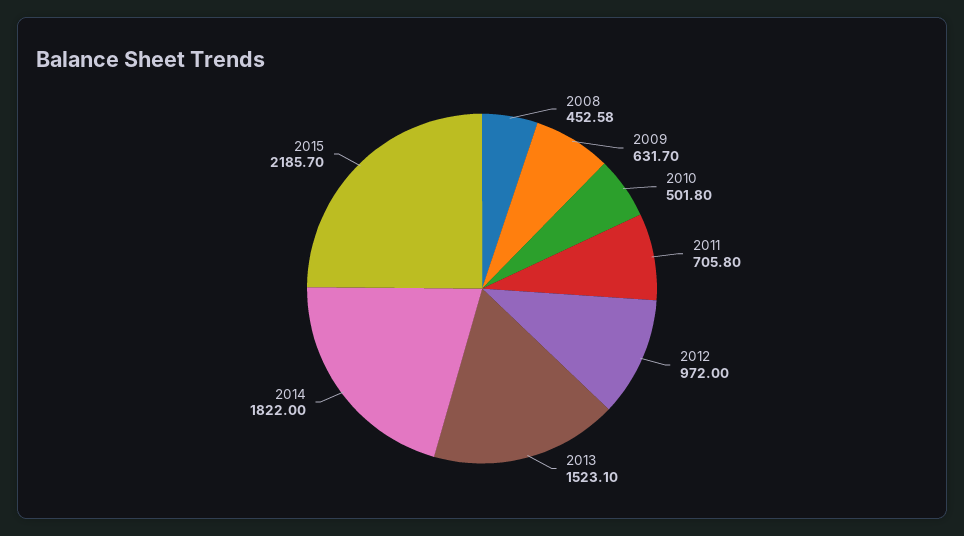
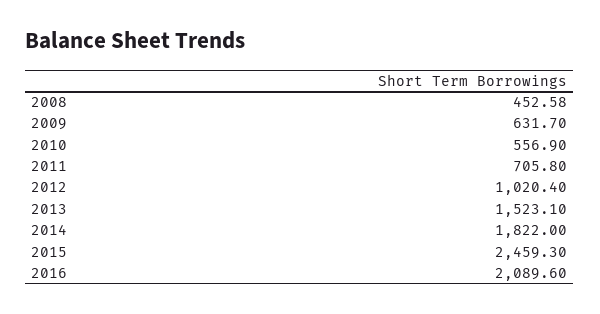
2010: 501.8 -> 556.9
2012: 972 -> 1020.4
2015: 2185.7 -> 2459.3
2016: none -> 2089.6

